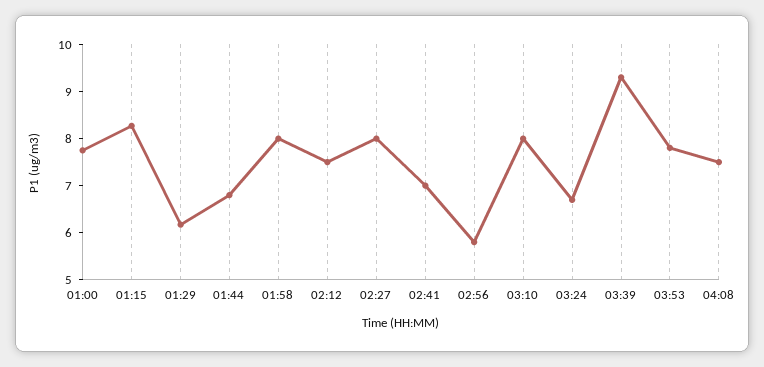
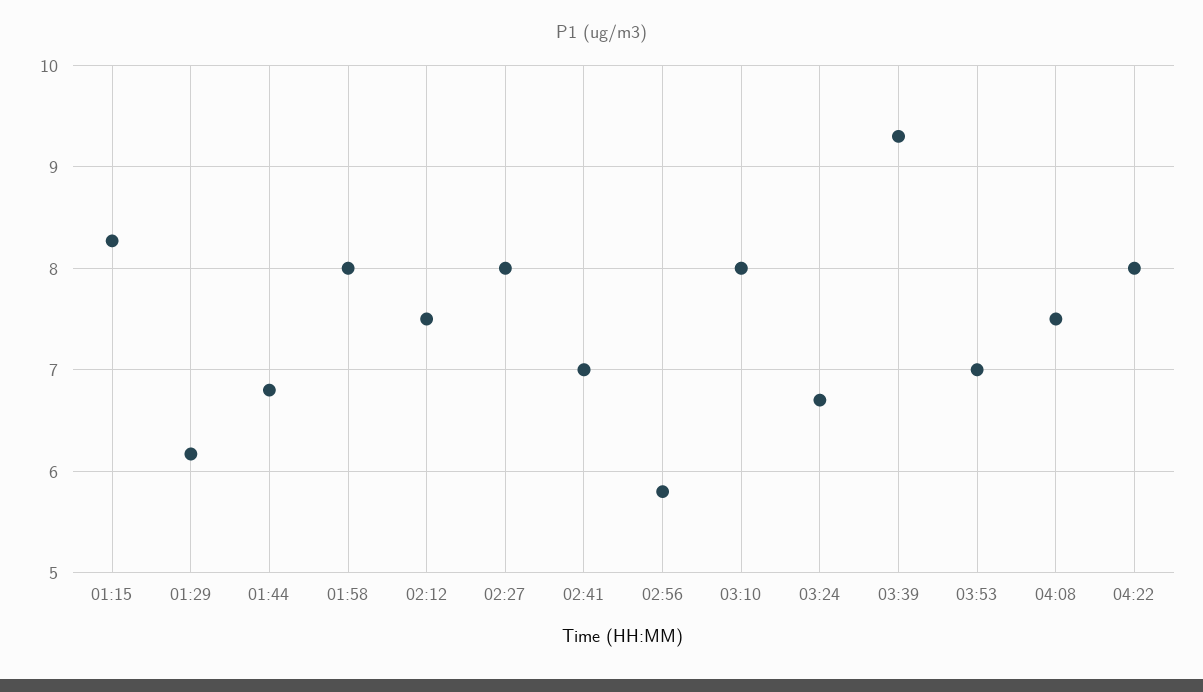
01:00: 7.8 -> none
03:53: 7.8 -> 7
04:22: none -> 8

